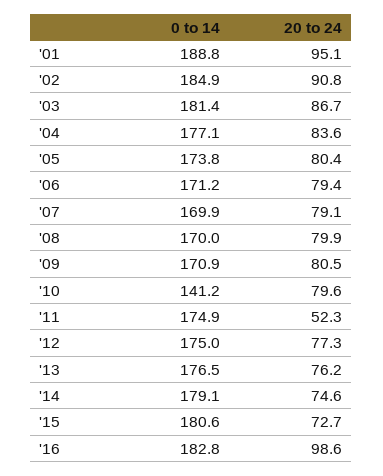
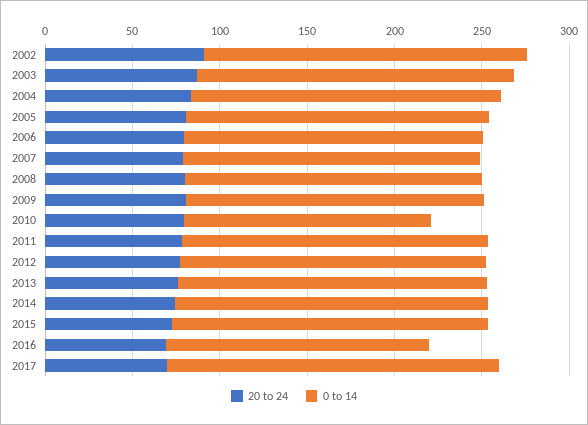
0 to 14, '01: 188.8 -> none
20 to 24, '01: 95.1 -> none
20 to 24, '11: 52.3 -> 80
0 to 14, '16: 182.8 -> 150
20 to 24, '16: 98.6 -> 70
20 to 24, 2017: none -> 70
0 to 14, 2017: none -> 190

